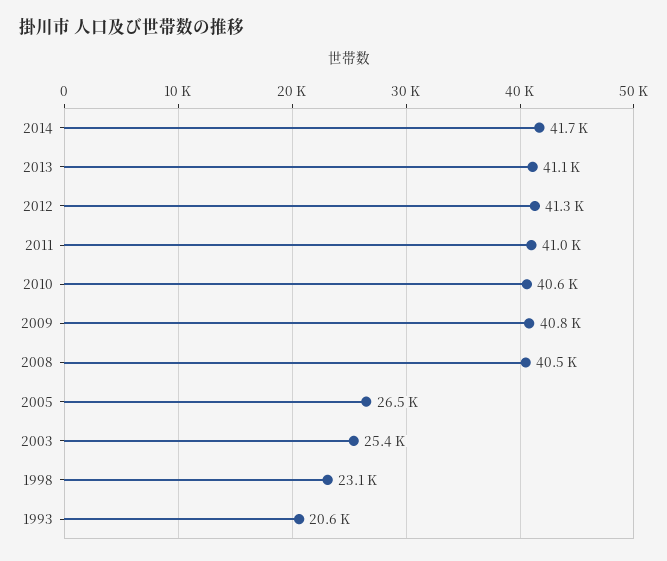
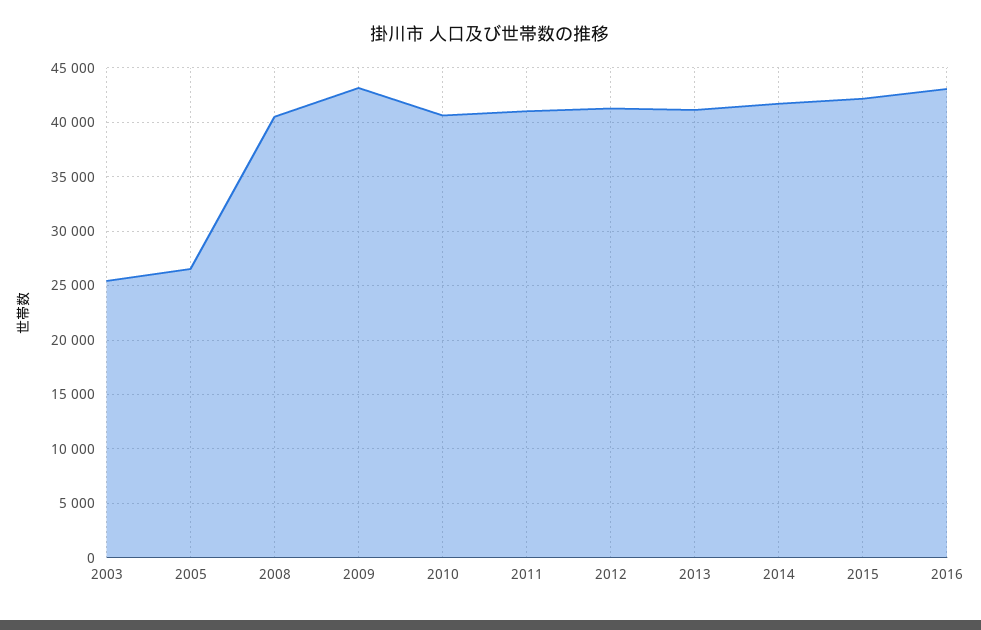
2009: 40800 -> 43000
1998: 23100 -> none
1993: 20600 -> none
2015: none -> 42000
2016: none -> 43000

